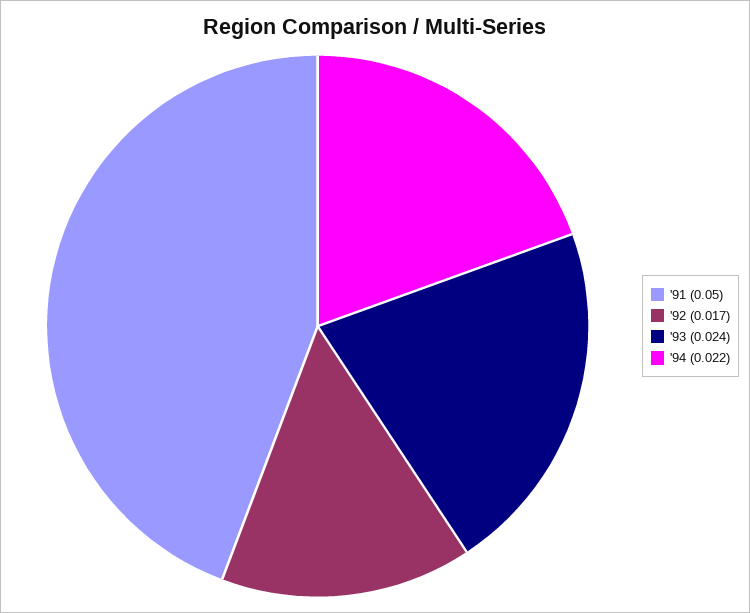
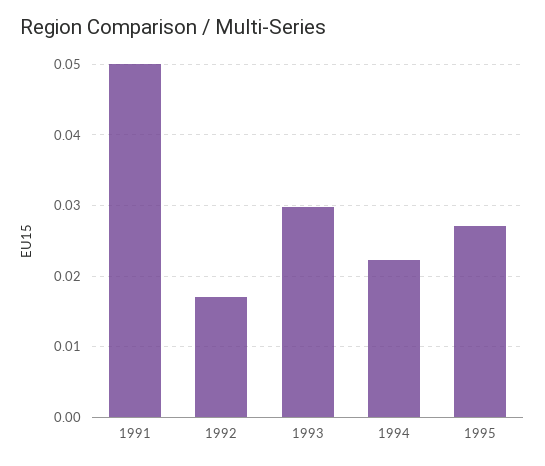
'93: 0.024 -> 0.03
1995: none -> 0.027

